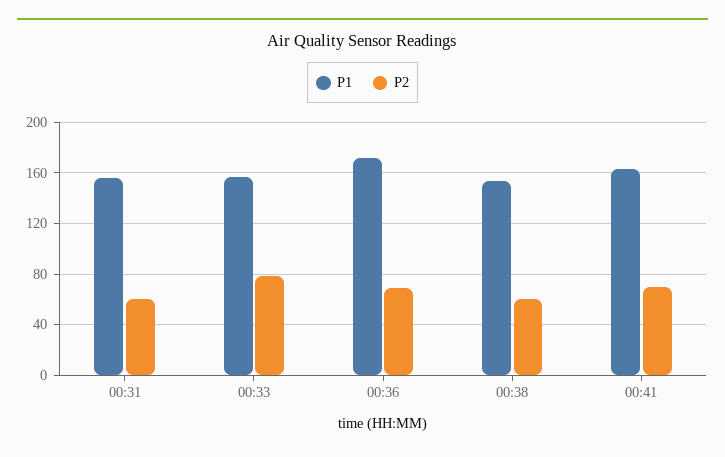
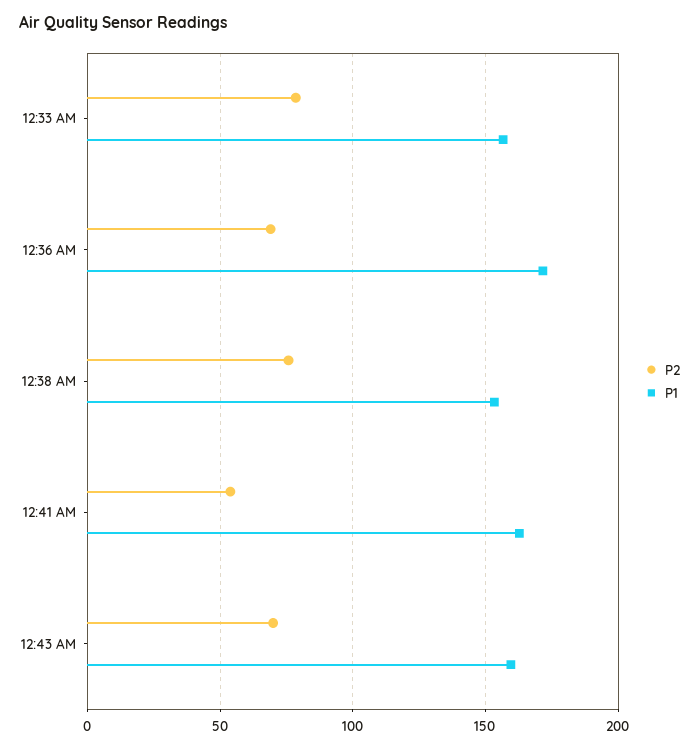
P1, 00:31: 155 -> none
P2, 00:31: 60 -> none
P2, 00:38: 60 -> 75
P2, 00:41: 70 -> 55
P2, 12:43 AM: none -> 70
P1, 12:43 AM: none -> 160

